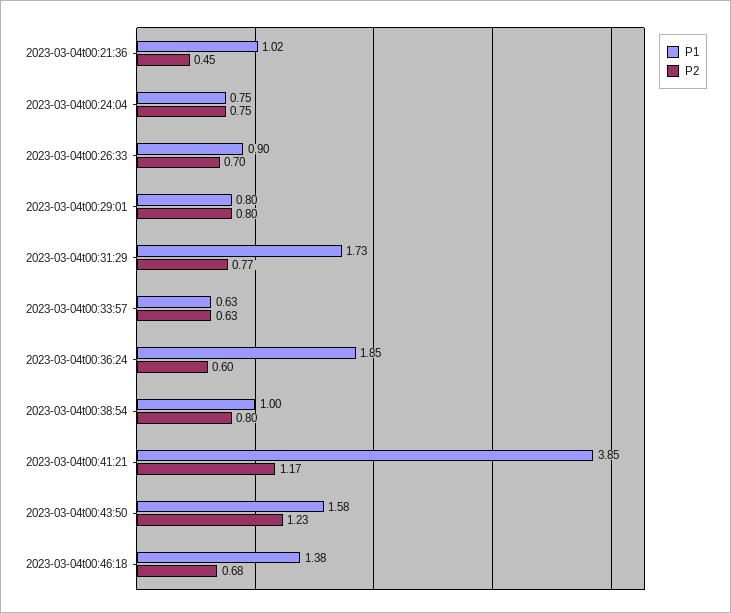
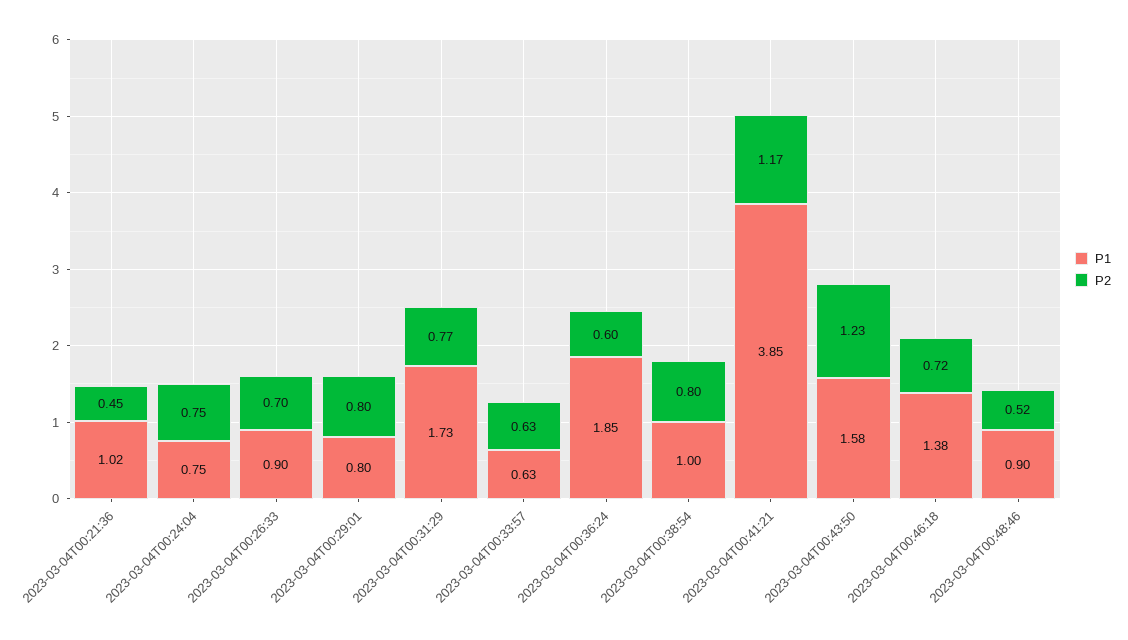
P2, 2023-03-04t00:46:18: 0.68 -> 0.72
P1, 2023-03-04T00:48:46: none -> 0.9
P2, 2023-03-04T00:48:46: none -> 0.52

